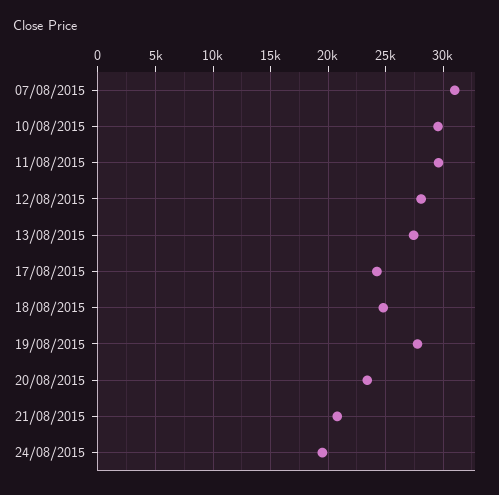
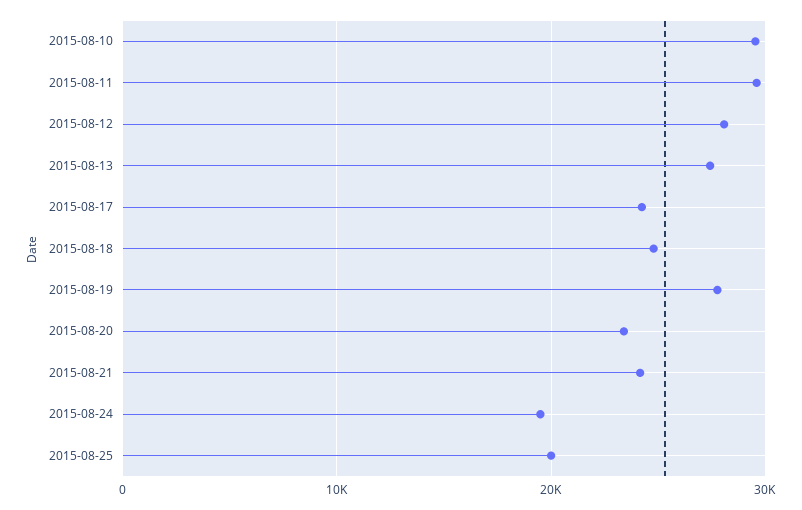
07/08/2015: 31000 -> none
21/08/2015: 21000 -> 24000
2015-08-25: none -> 20000

